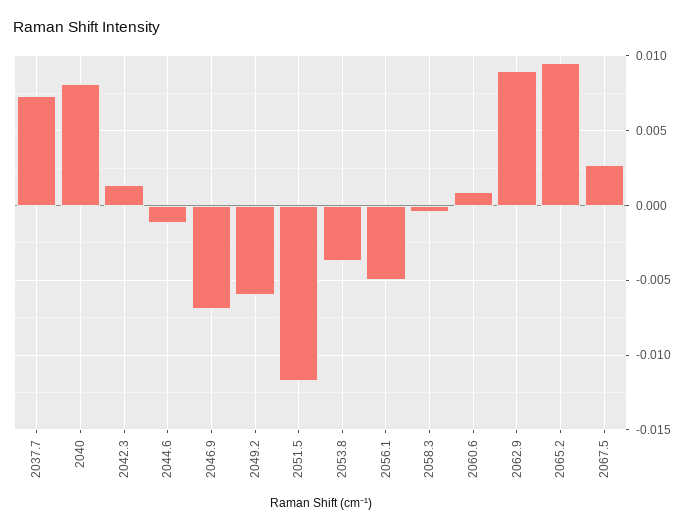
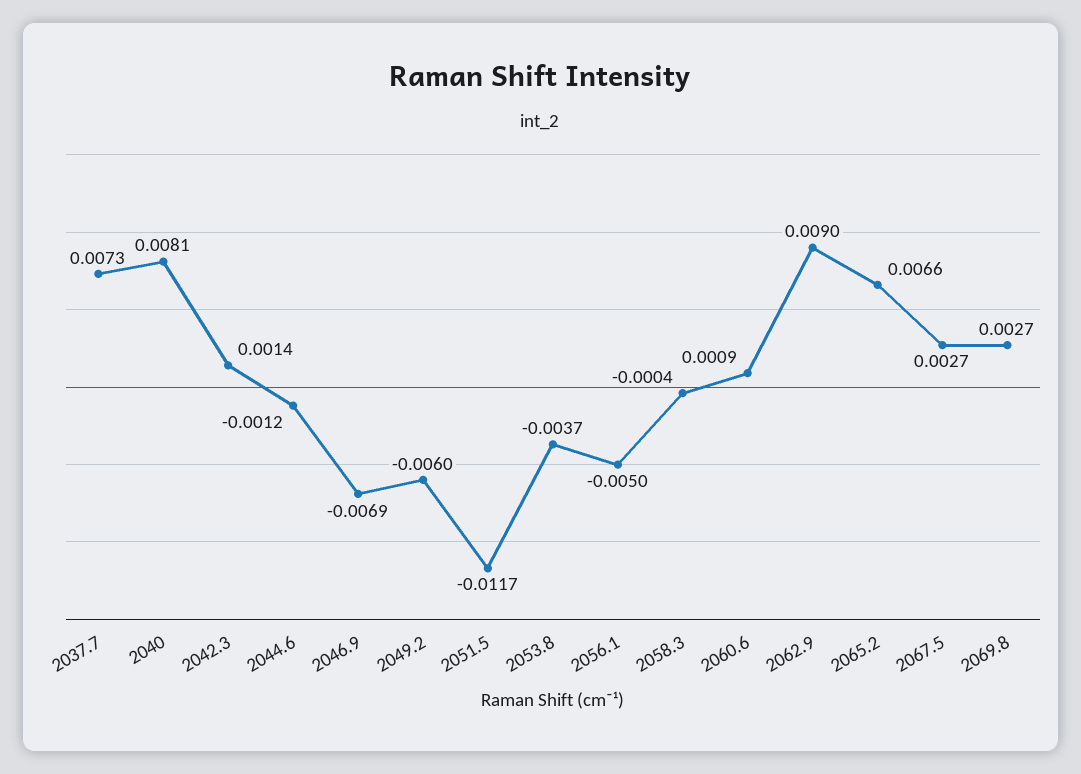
2065.2: 0.0095 -> 0.0066
2069.8: none -> 0.0027

